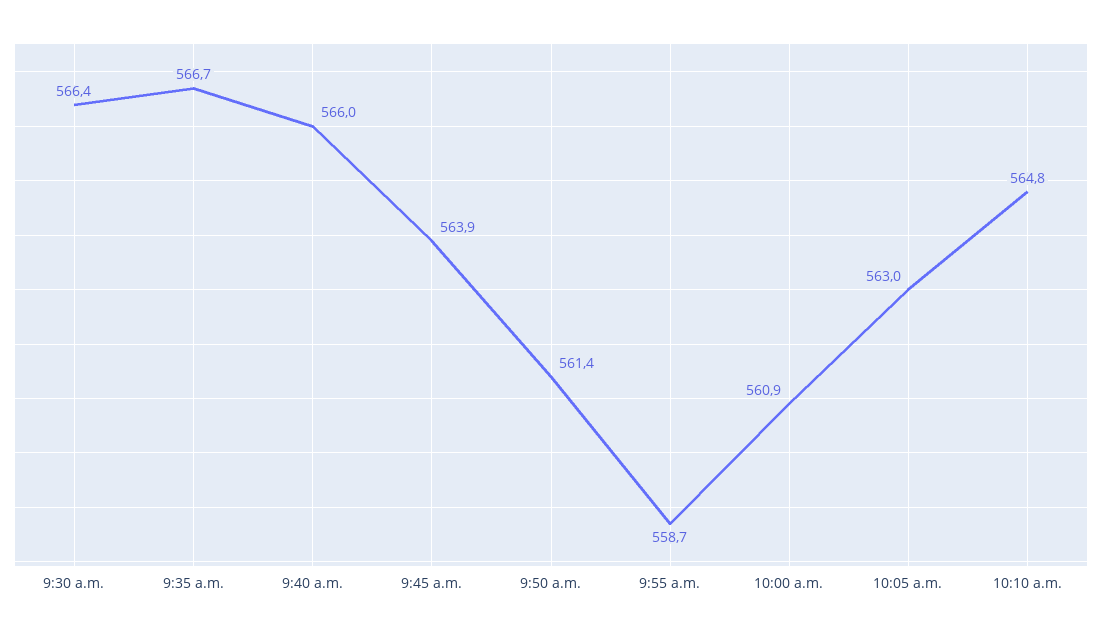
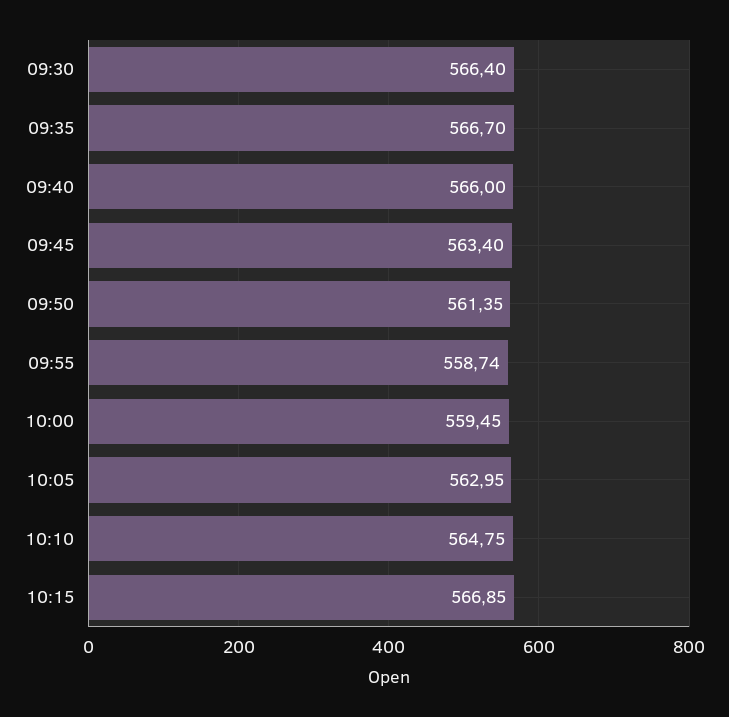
9:45 a.m.: 563.9 -> 563.4
10:00 a.m.: 560.9 -> 559.45
10:15: none -> 566.85

